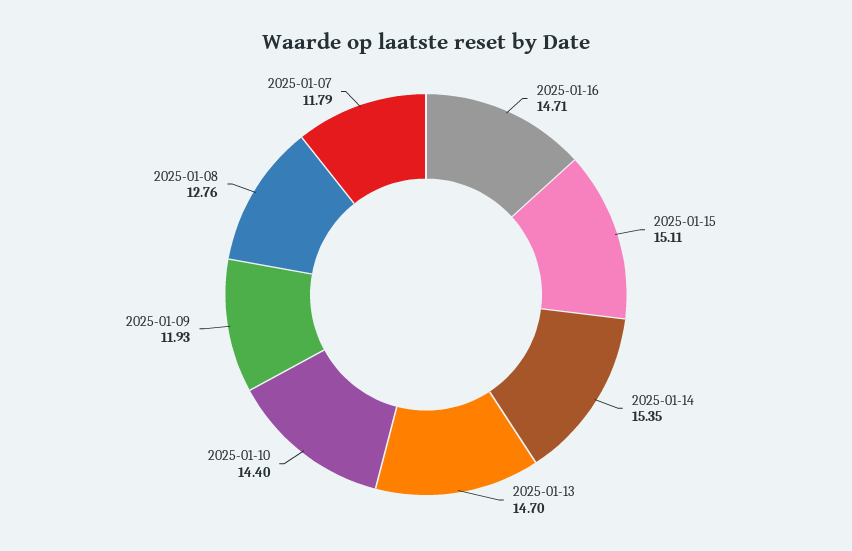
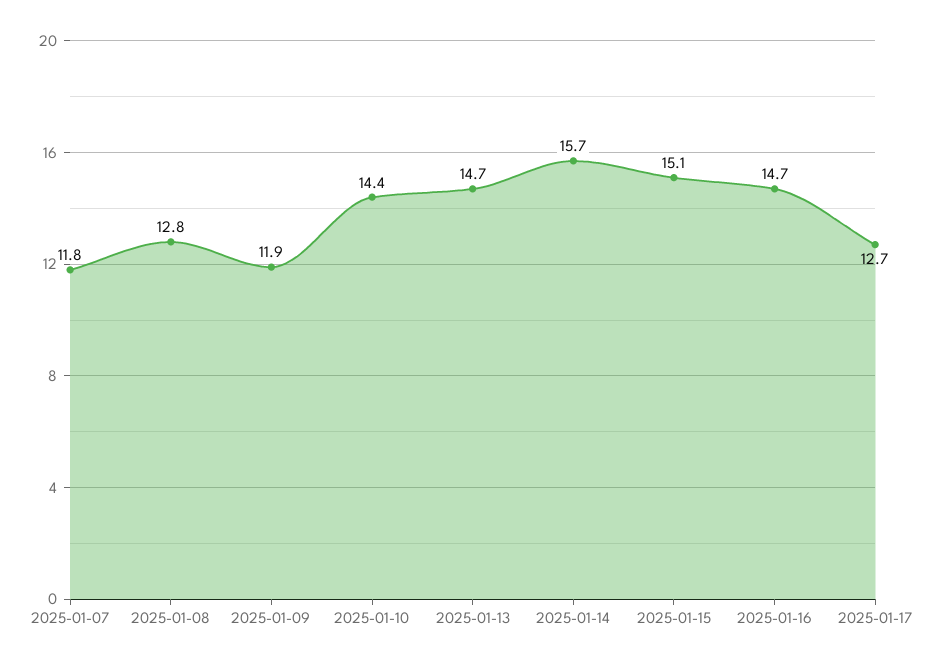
2025-01-14: 15.35 -> 15.7
2025-01-17: none -> 12.7

